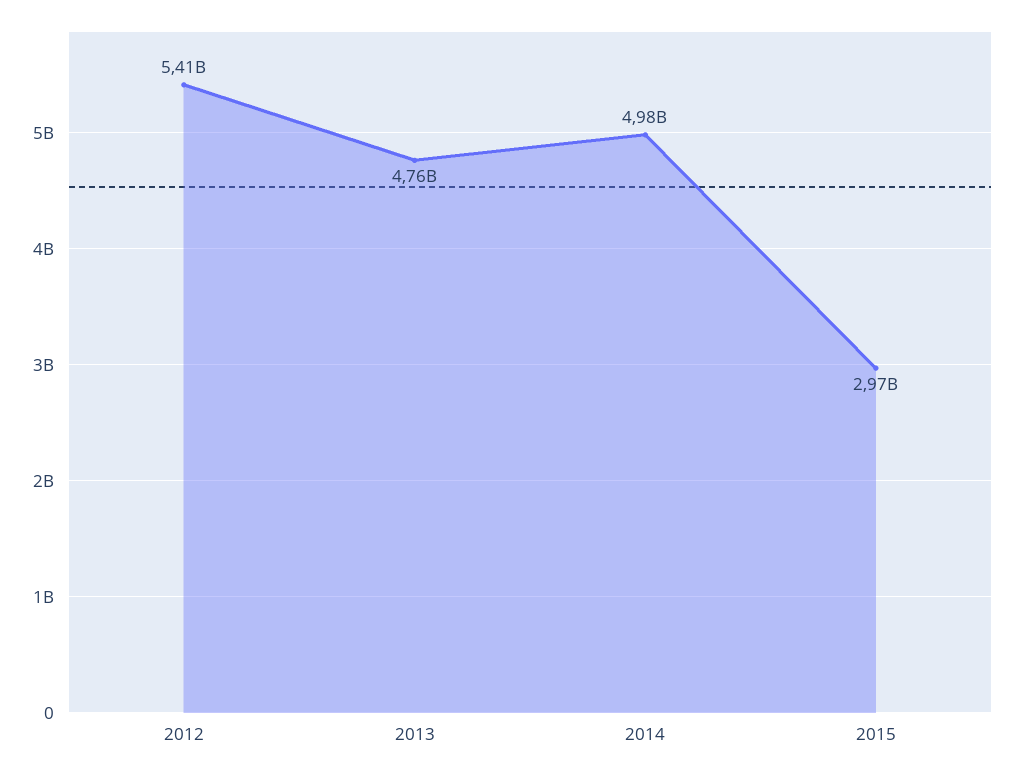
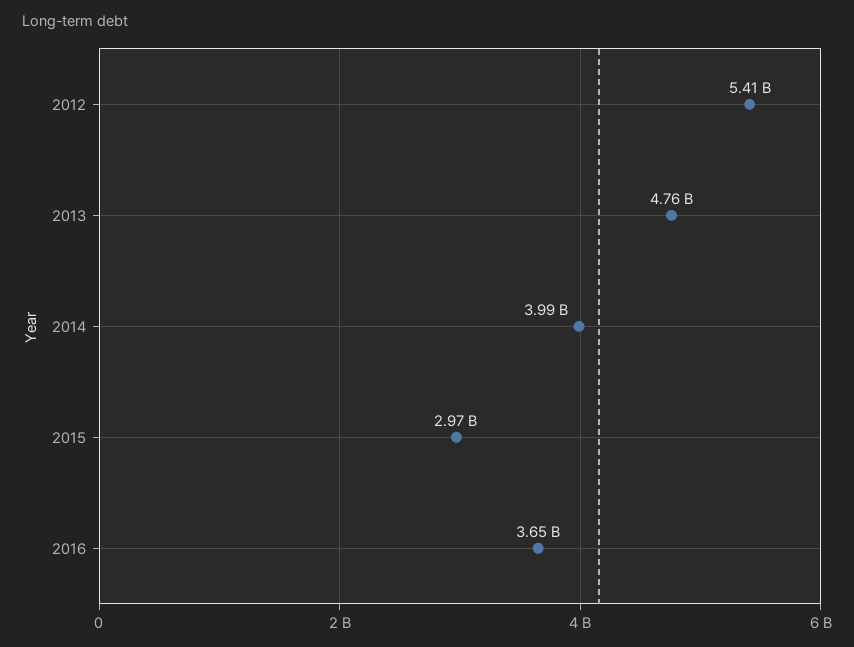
2014: 4980000000 -> 3990000000
2016: none -> 3650000000

